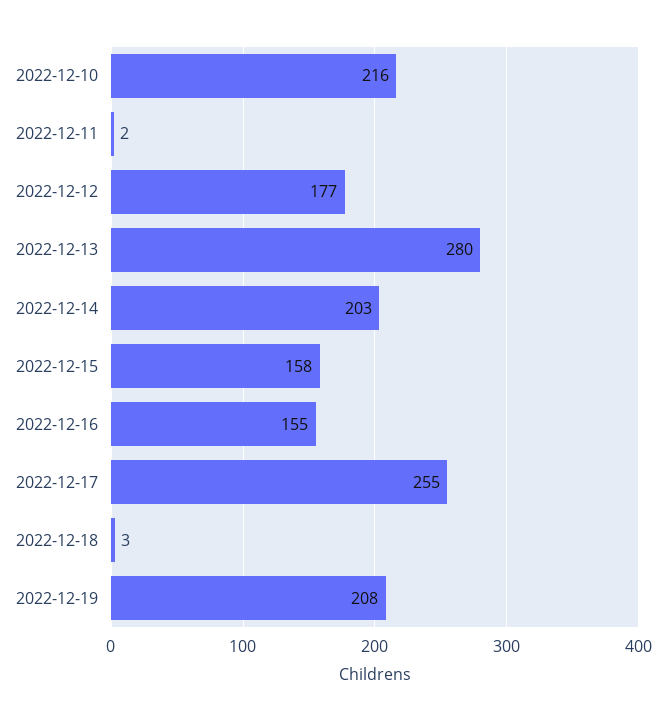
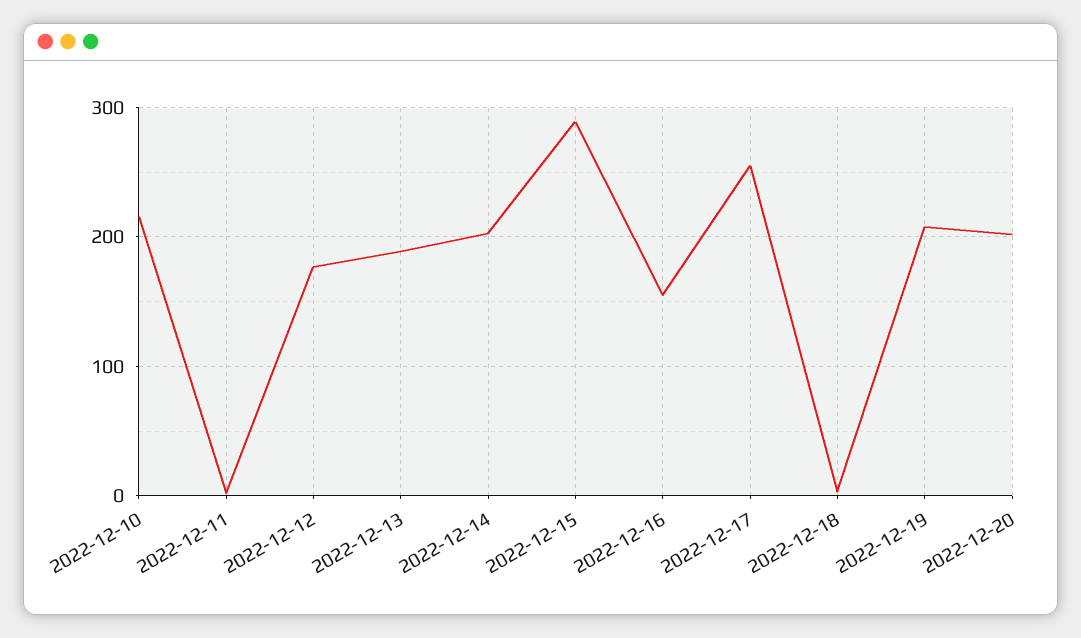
2022-12-13: 280 -> 190
2022-12-15: 158 -> 290
2022-12-20: none -> 200

